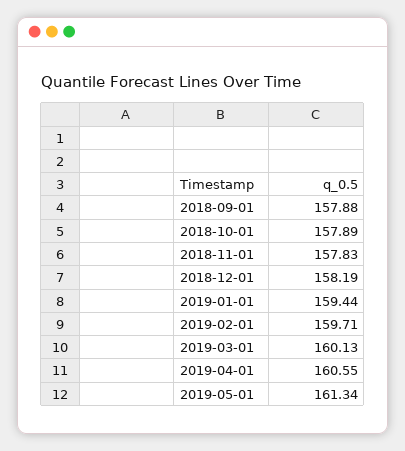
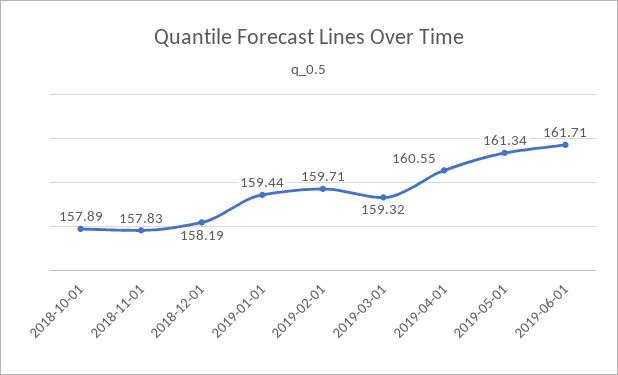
2018-09-01: 157.88 -> none
2019-03-01: 160.13 -> 159.32
2019-06-01: none -> 161.71

